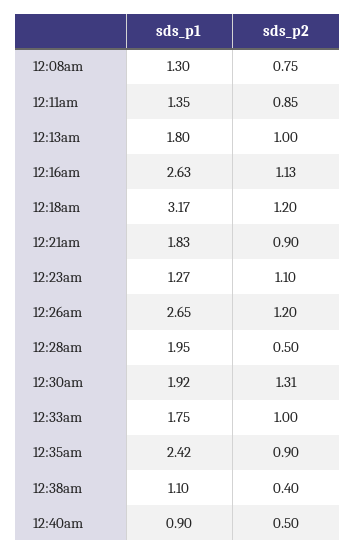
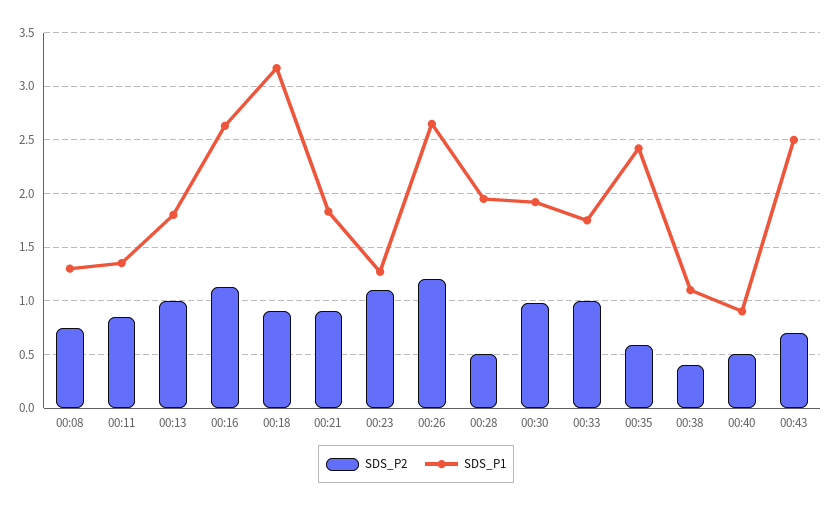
sds_p2, 12:18am: 1.2 -> 0.9
sds_p2, 12:30am: 1.31 -> 1
sds_p2, 12:35am: 0.9 -> 0.6
sds_p2, 00:43: none -> 0.7
sds_p1, 00:43: none -> 2.5

